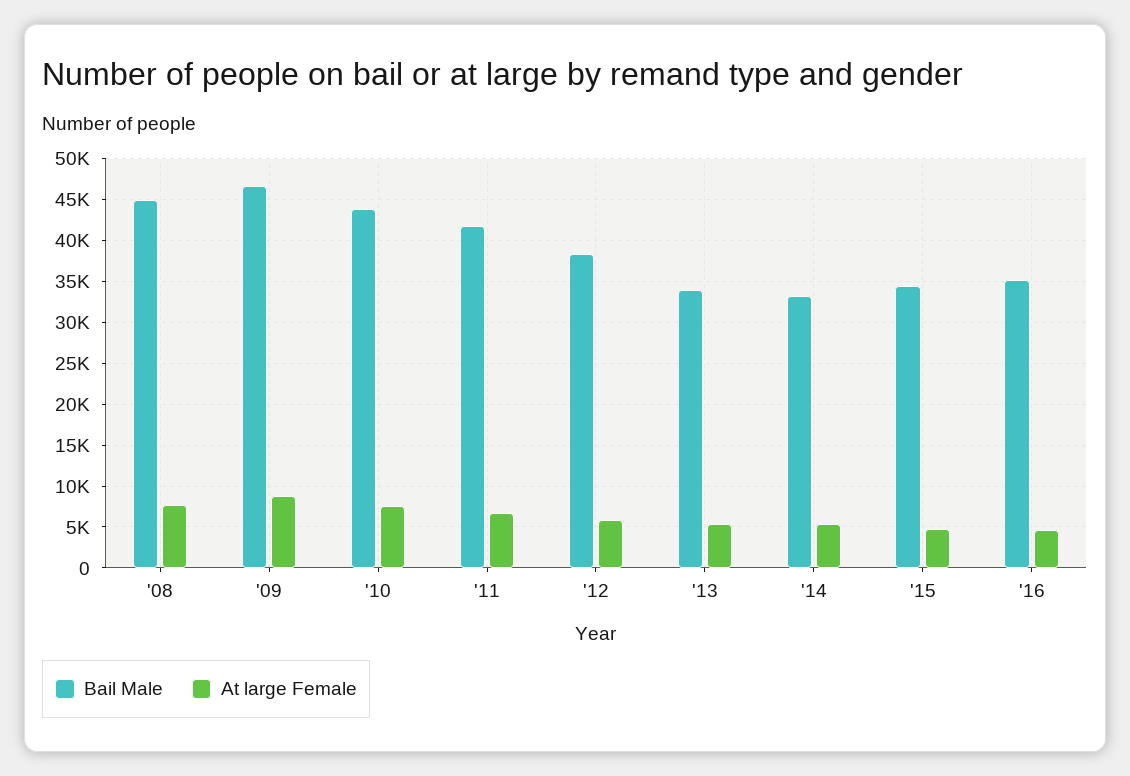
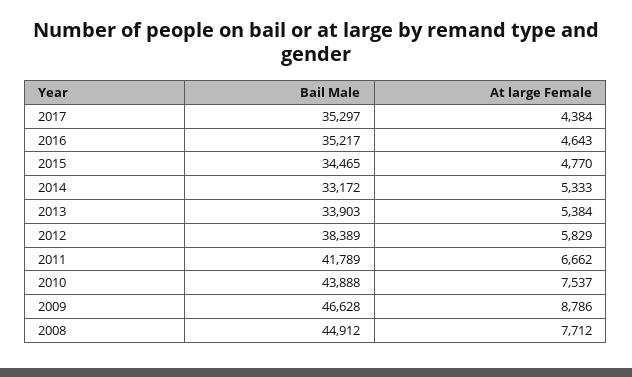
Bail Male, 2017: none -> 35297
At large Female, 2017: none -> 4384

